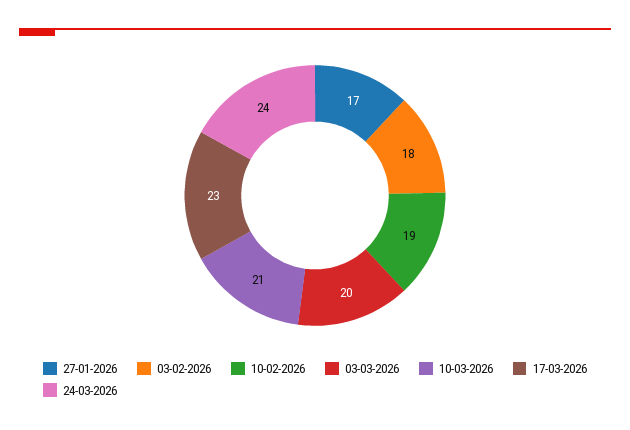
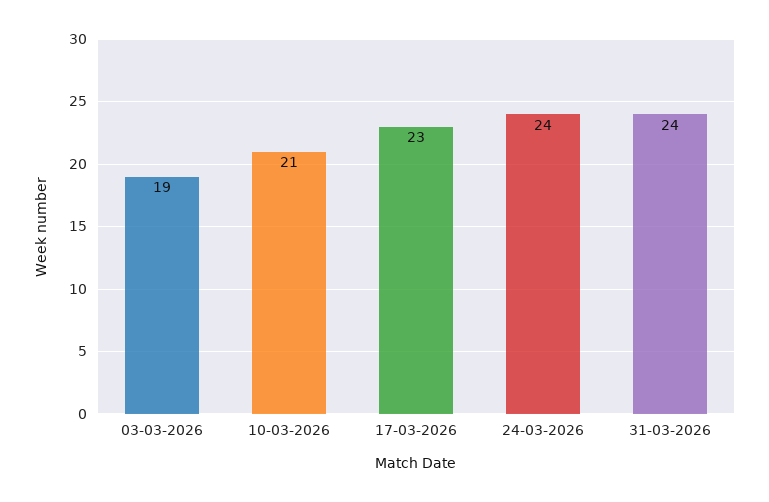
27-01-2026: 17 -> none
03-02-2026: 18 -> none
10-02-2026: 19 -> none
03-03-2026: 20 -> 19
31-03-2026: none -> 24

